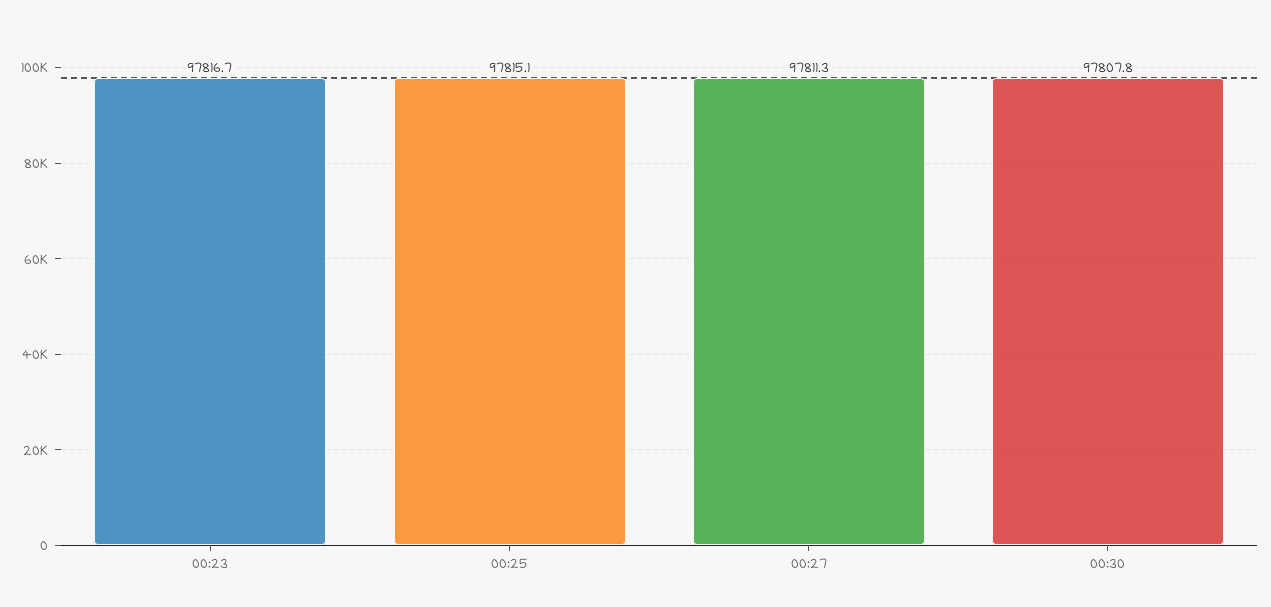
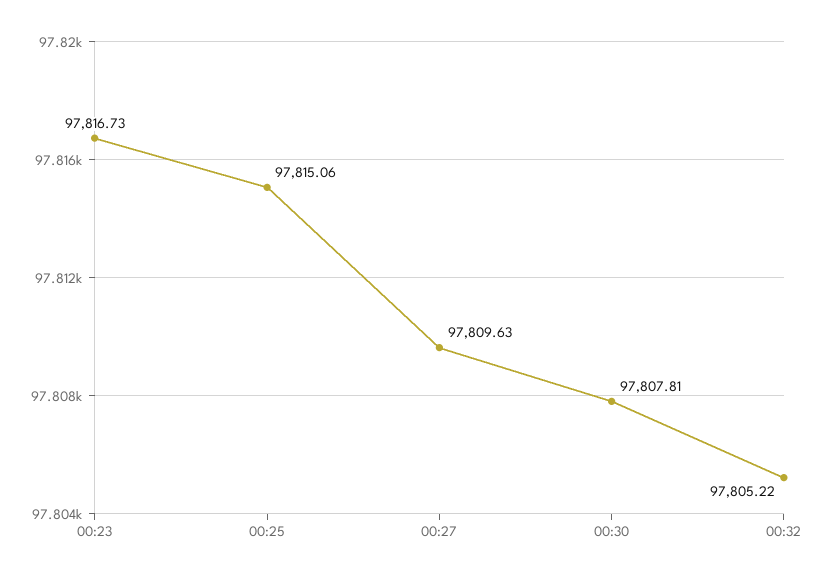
00:27: 97811.3 -> 97809.63
00:32: none -> 97805.22

